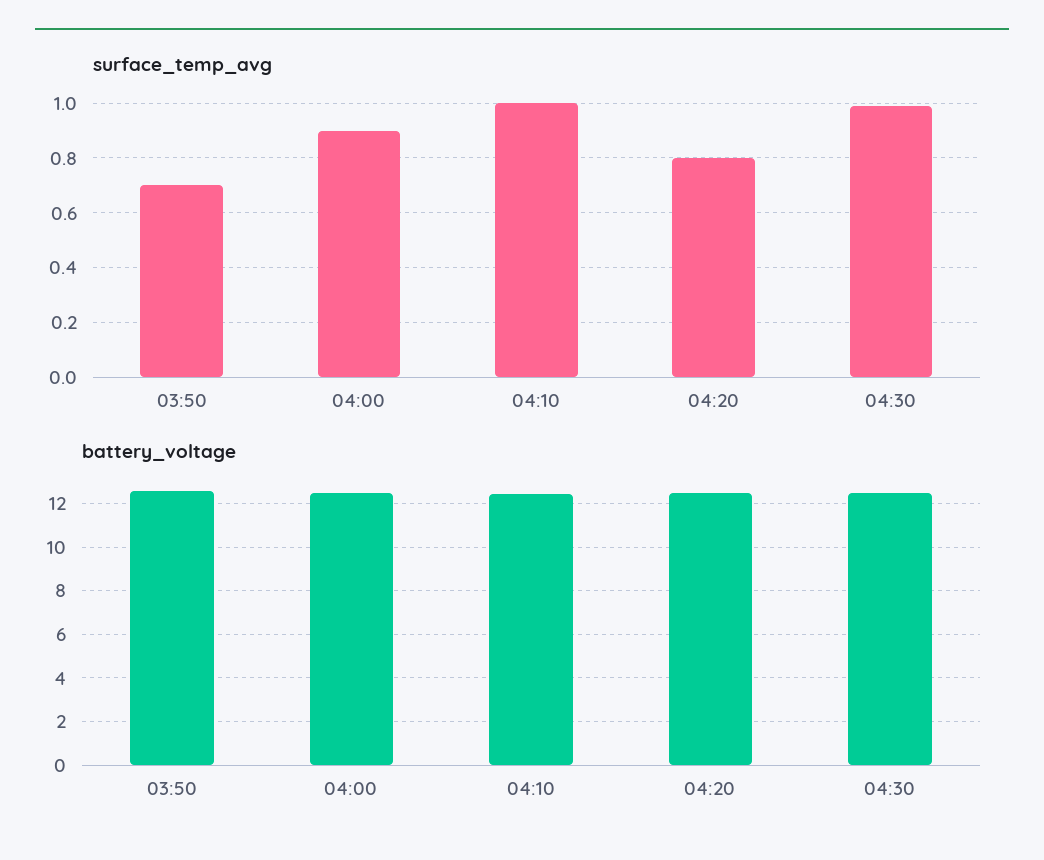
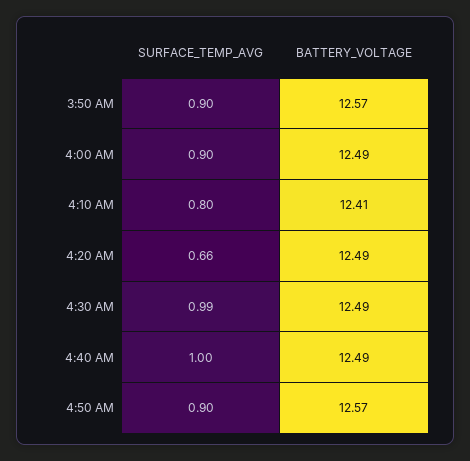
surface_temp_avg, 03:50: 0.7 -> 0.9
surface_temp_avg, 04:10: 1 -> 0.8
surface_temp_avg, 04:20: 0.8 -> 0.66
surface_temp_avg, 4:40 AM: none -> 1
battery_voltage, 4:40 AM: none -> 12.49
surface_temp_avg, 4:50 AM: none -> 0.9
battery_voltage, 4:50 AM: none -> 12.57

